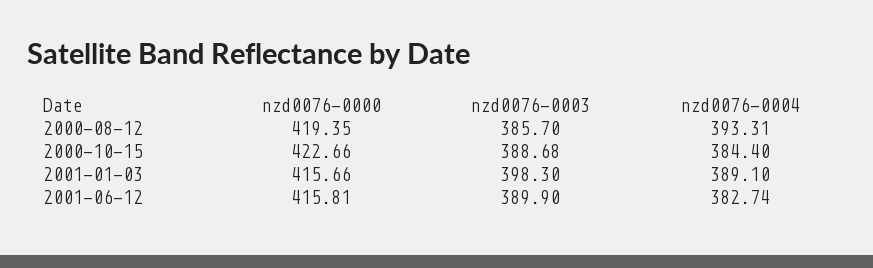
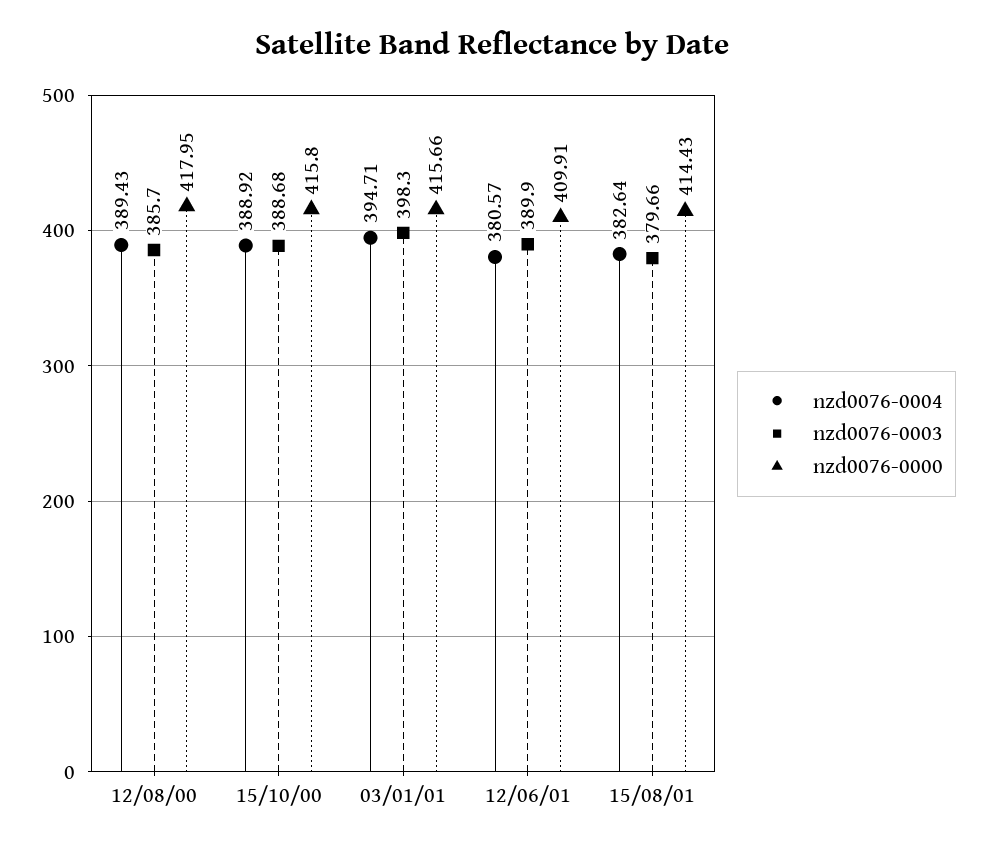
nzd0076-0000, 2000-08-12: 419.35 -> 417.95
nzd0076-0004, 2000-08-12: 393.31 -> 389.43
nzd0076-0000, 2000-10-15: 422.66 -> 415.8
nzd0076-0004, 2000-10-15: 384.4 -> 388.92
nzd0076-0004, 2001-01-03: 389.1 -> 394.71
nzd0076-0000, 2001-06-12: 415.81 -> 409.91
nzd0076-0004, 2001-06-12: 382.74 -> 380.57
nzd0076-0004, 15/08/01: none -> 382.64
nzd0076-0003, 15/08/01: none -> 379.66
nzd0076-0000, 15/08/01: none -> 414.43

